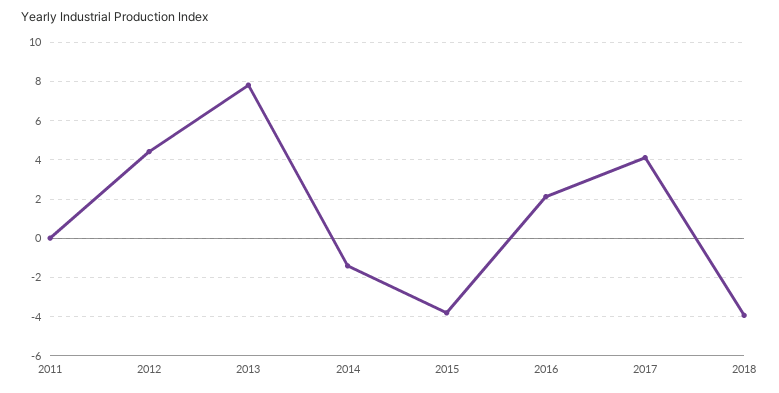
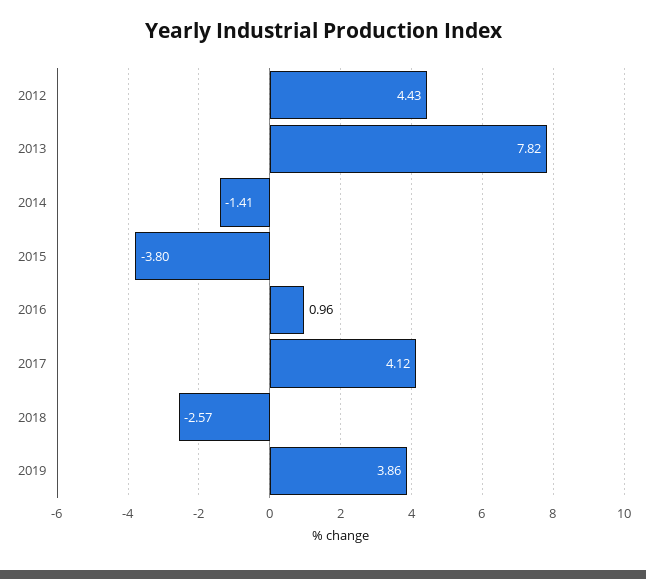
2011: 0 -> none
2016: 2 -> 0.96
2018: -4 -> -2.57
2019: none -> 3.86

